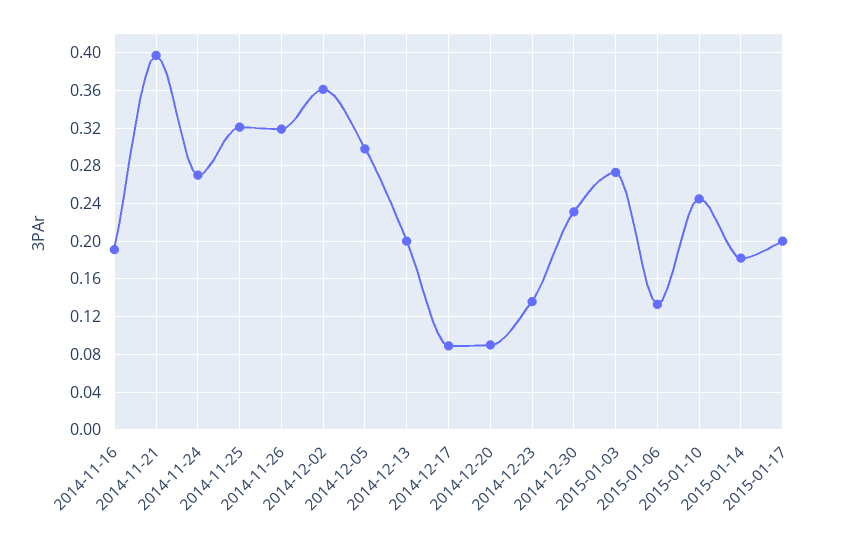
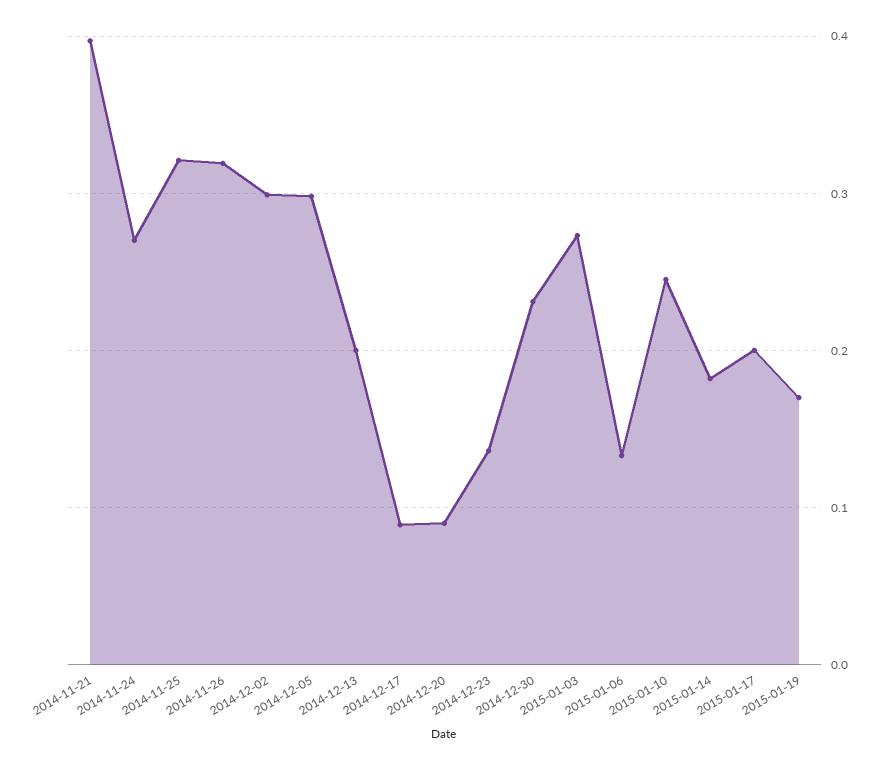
2014-11-16: 0.19 -> none
2014-12-02: 0.36 -> 0.3
2015-01-19: none -> 0.17

